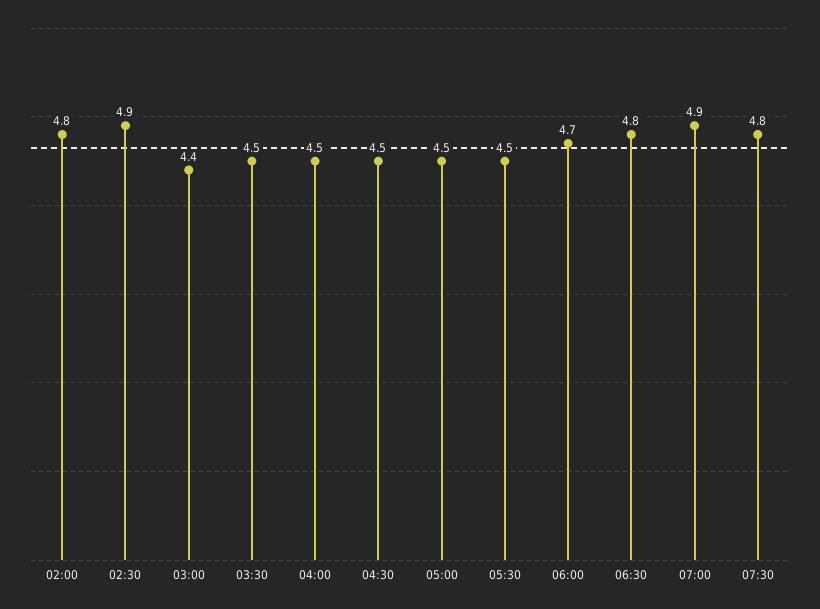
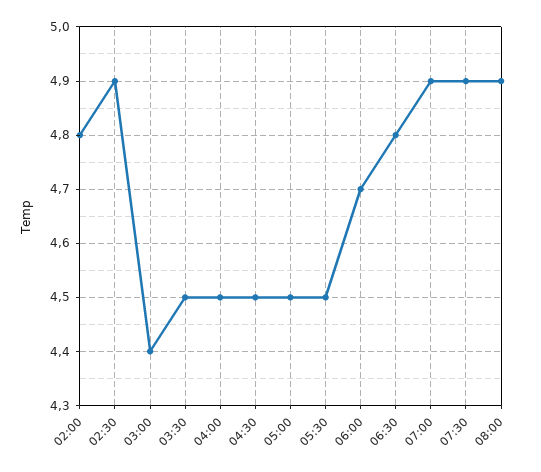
07:30: 4.8 -> 4.9
08:00: none -> 4.9

